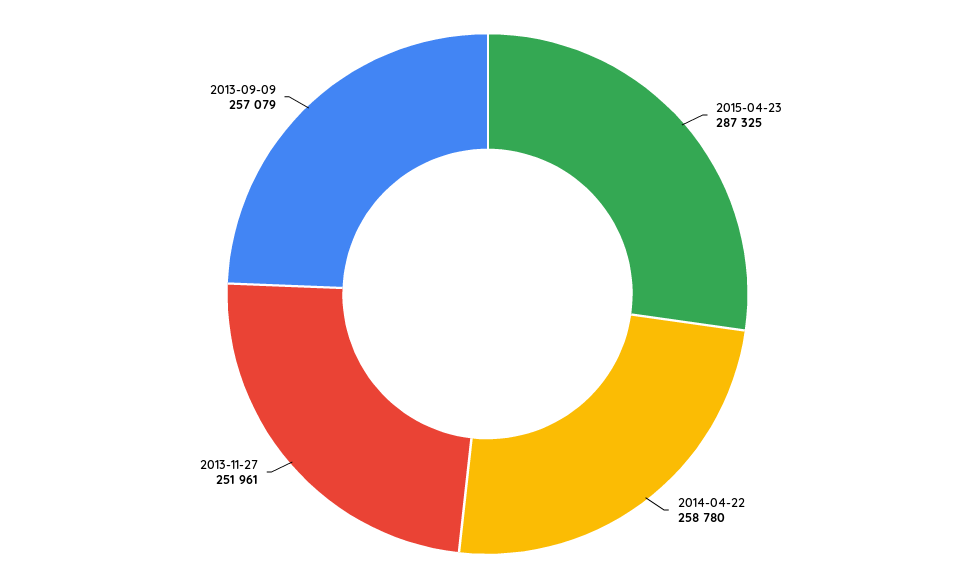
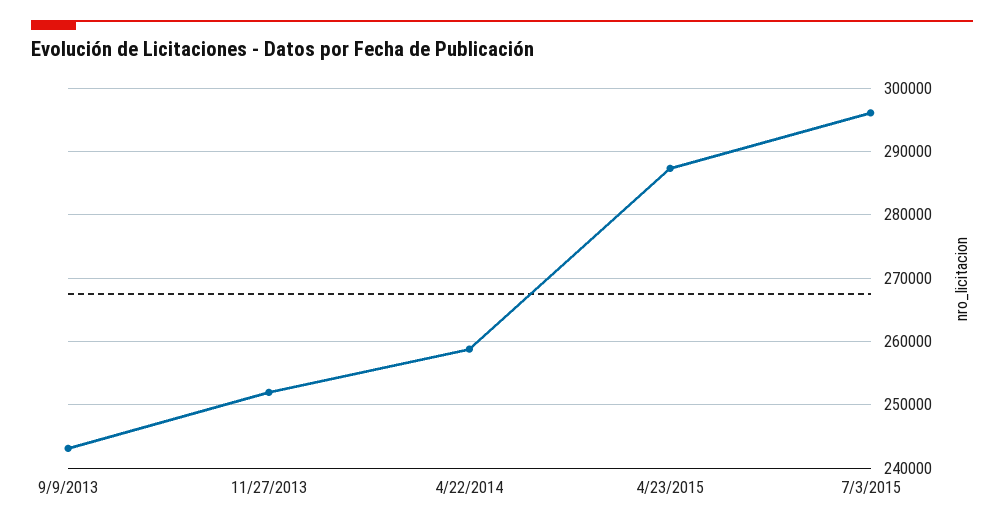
2013-09-09: 257079 -> 243000
7/3/2015: none -> 296000

